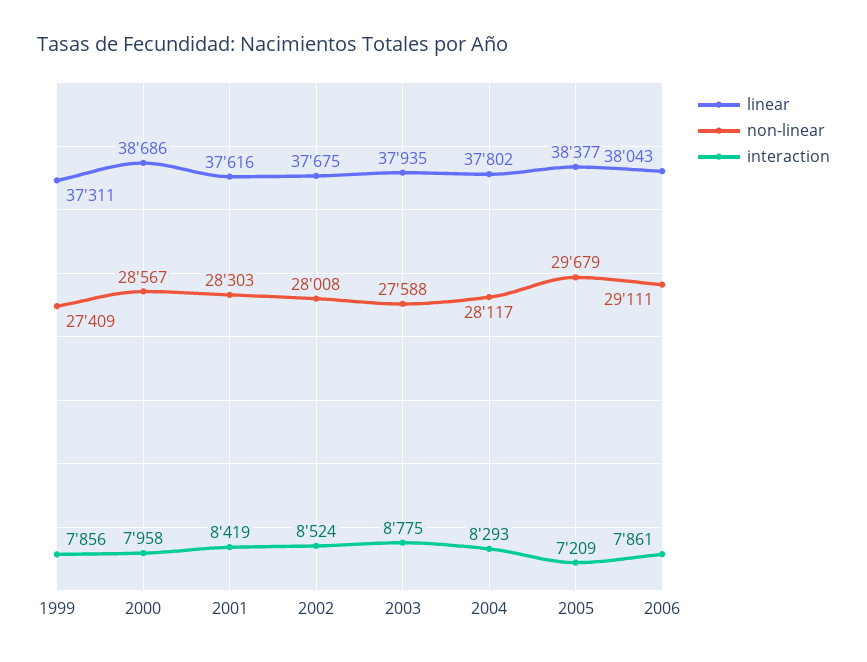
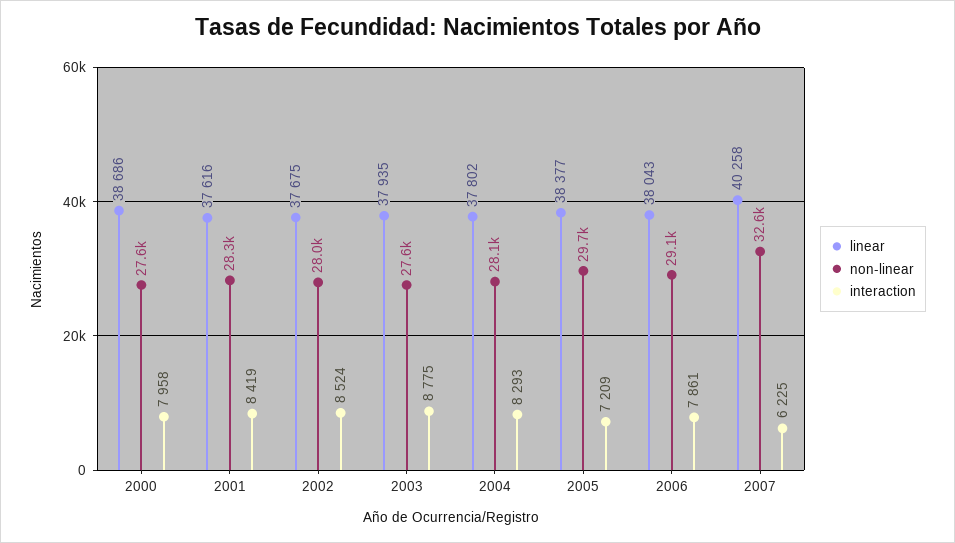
linear, 1999: 37311 -> none
non-linear, 1999: 27409 -> none
interaction, 1999: 7856 -> none
non-linear, 2000: 28567 -> 27600
linear, 2007: none -> 40258
non-linear, 2007: none -> 32600
interaction, 2007: none -> 6225

